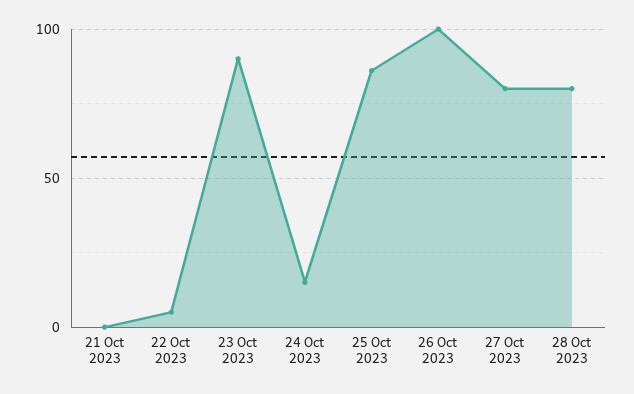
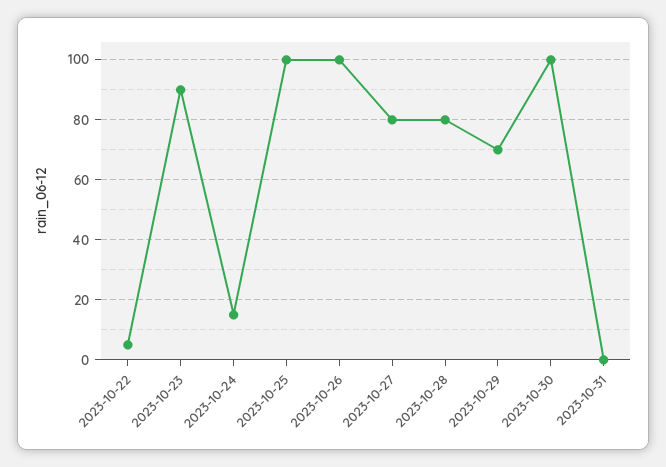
21 Oct 2023: 0 -> none
25 Oct 2023: 85 -> 100
2023-10-29: none -> 70
2023-10-30: none -> 100
2023-10-31: none -> 0

